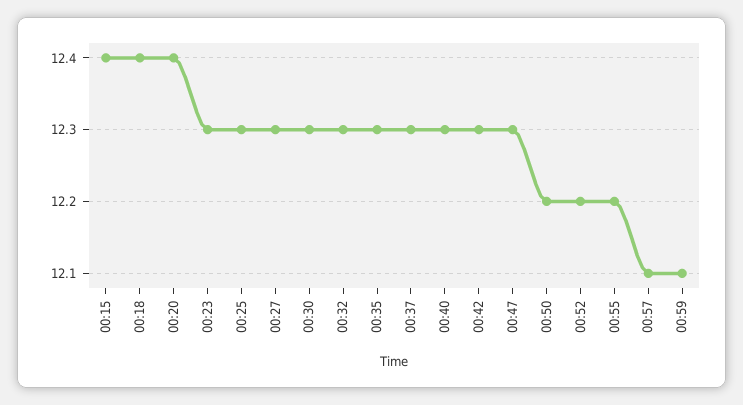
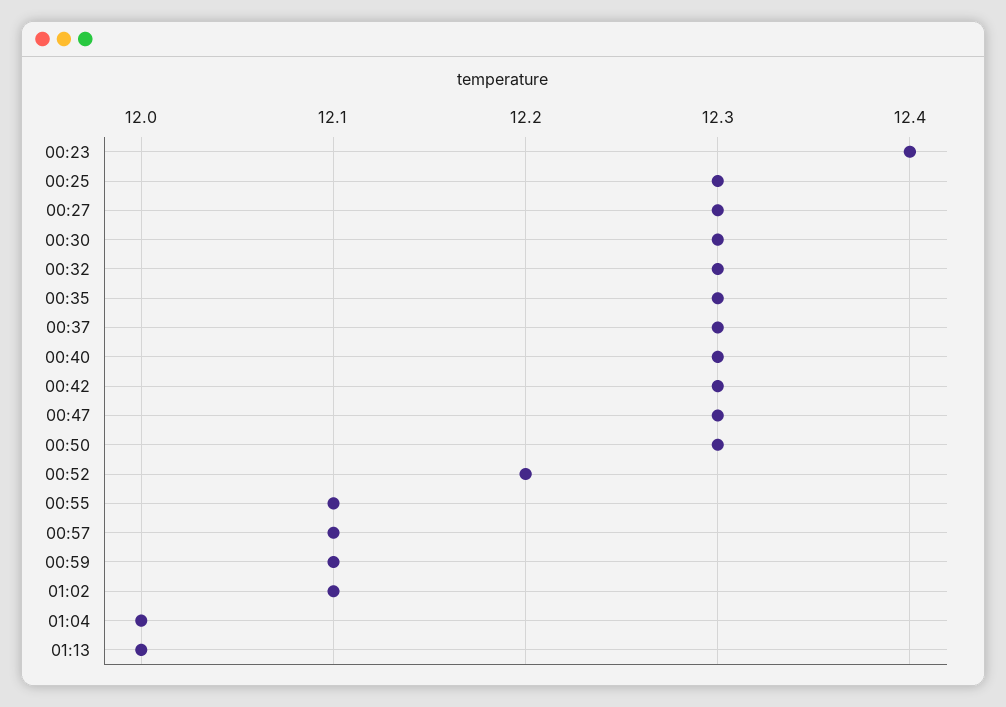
00:15: 12.4 -> none
00:18: 12.4 -> none
00:20: 12.4 -> none
00:23: 12.3 -> 12.4
00:50: 12.2 -> 12.3
00:55: 12.2 -> 12.1
01:02: none -> 12.1
01:04: none -> 12
01:13: none -> 12

